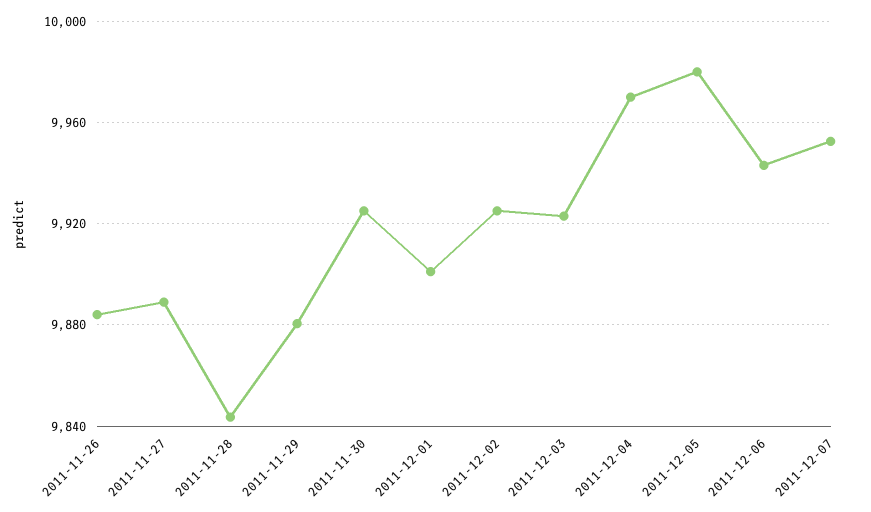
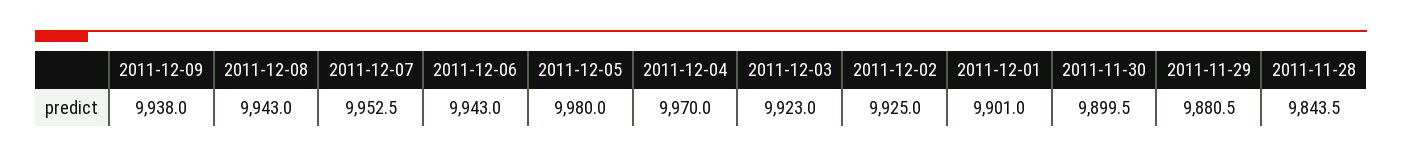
2011-11-26: 9885 -> none
2011-11-27: 9890 -> none
2011-11-30: 9925 -> 9899.5
2011-12-09: none -> 9938
2011-12-08: none -> 9943

